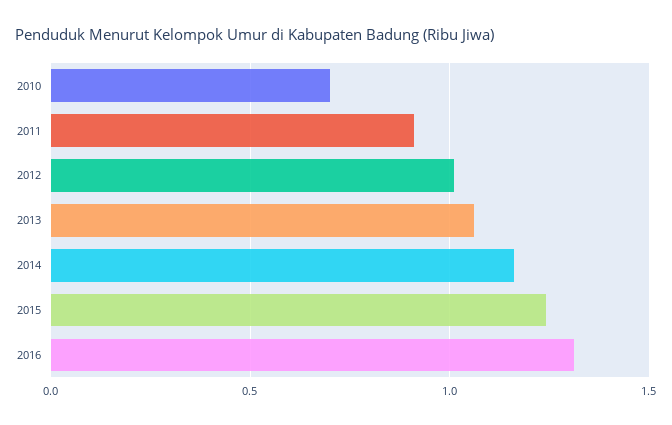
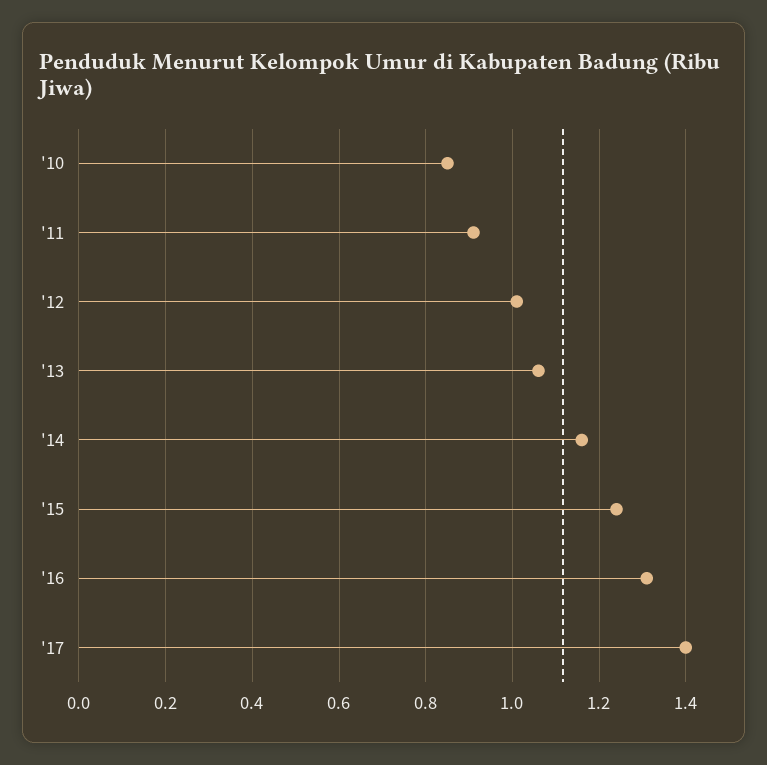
2010: 0.7 -> 0.85
'17: none -> 1.4

